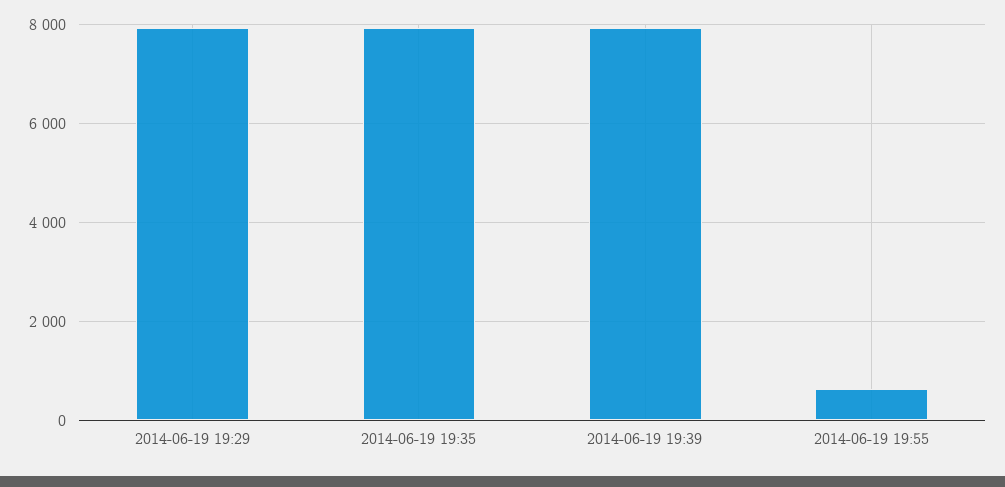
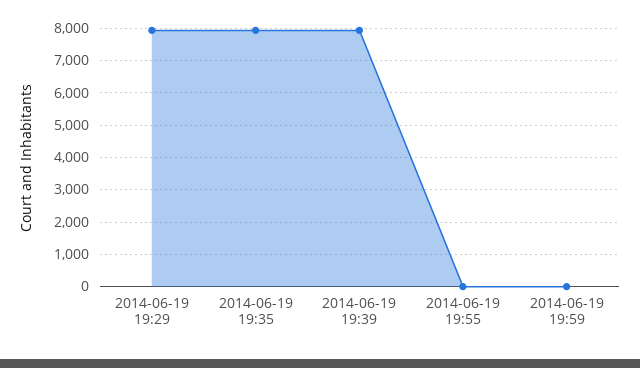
2014-06-19 19:55: 600 -> 0
2014-06-19 19:59: none -> 0

